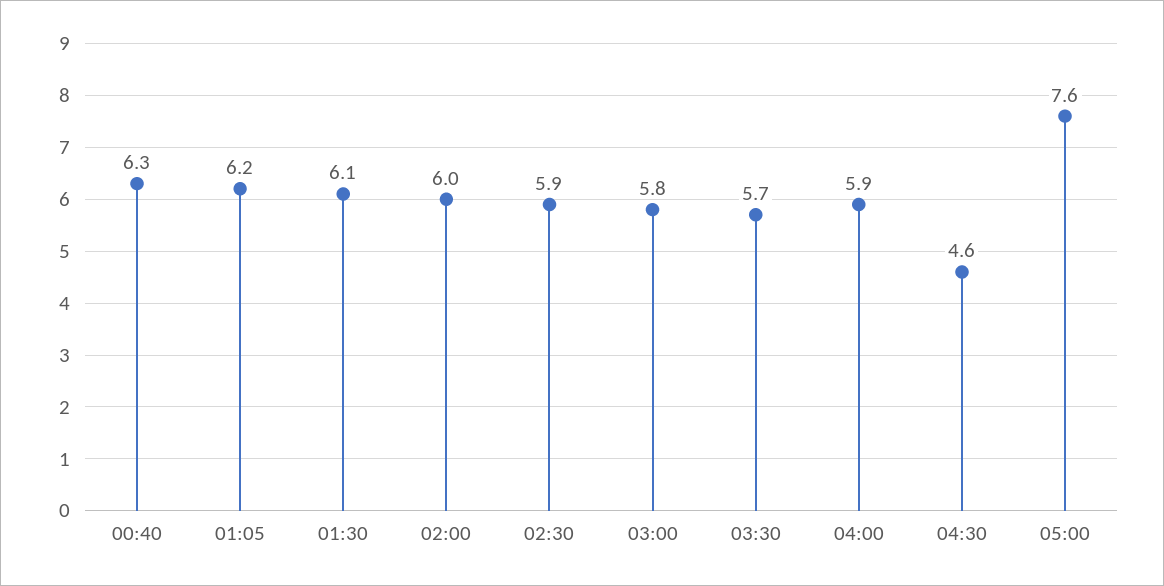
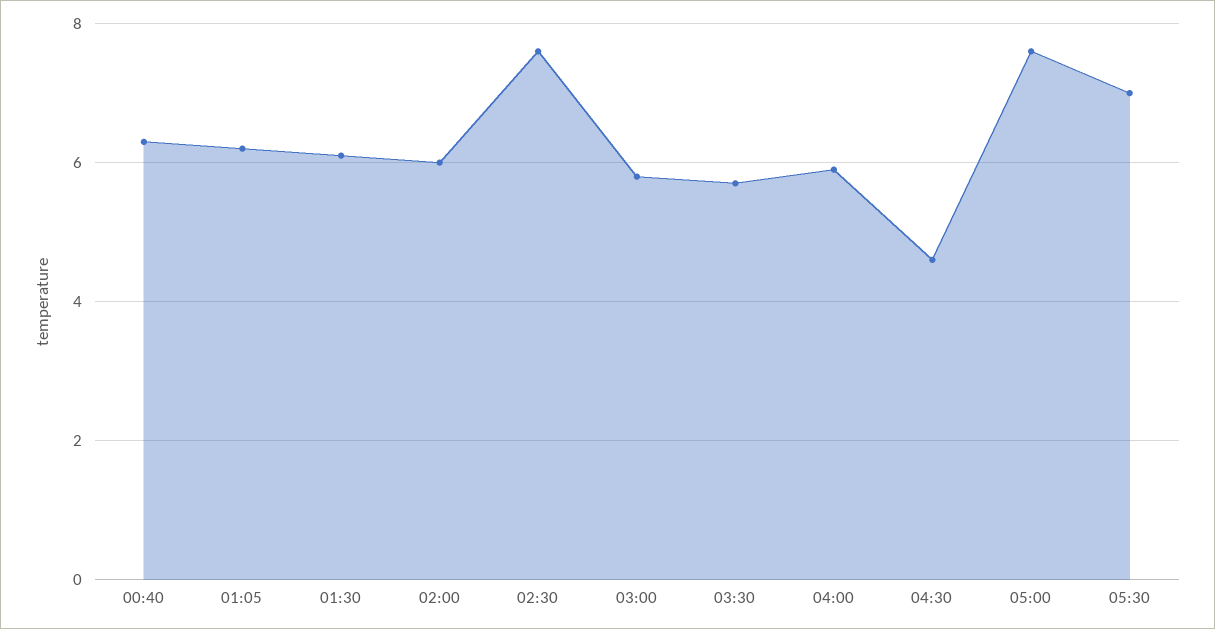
02:30: 5.9 -> 7.5
05:30: none -> 7

